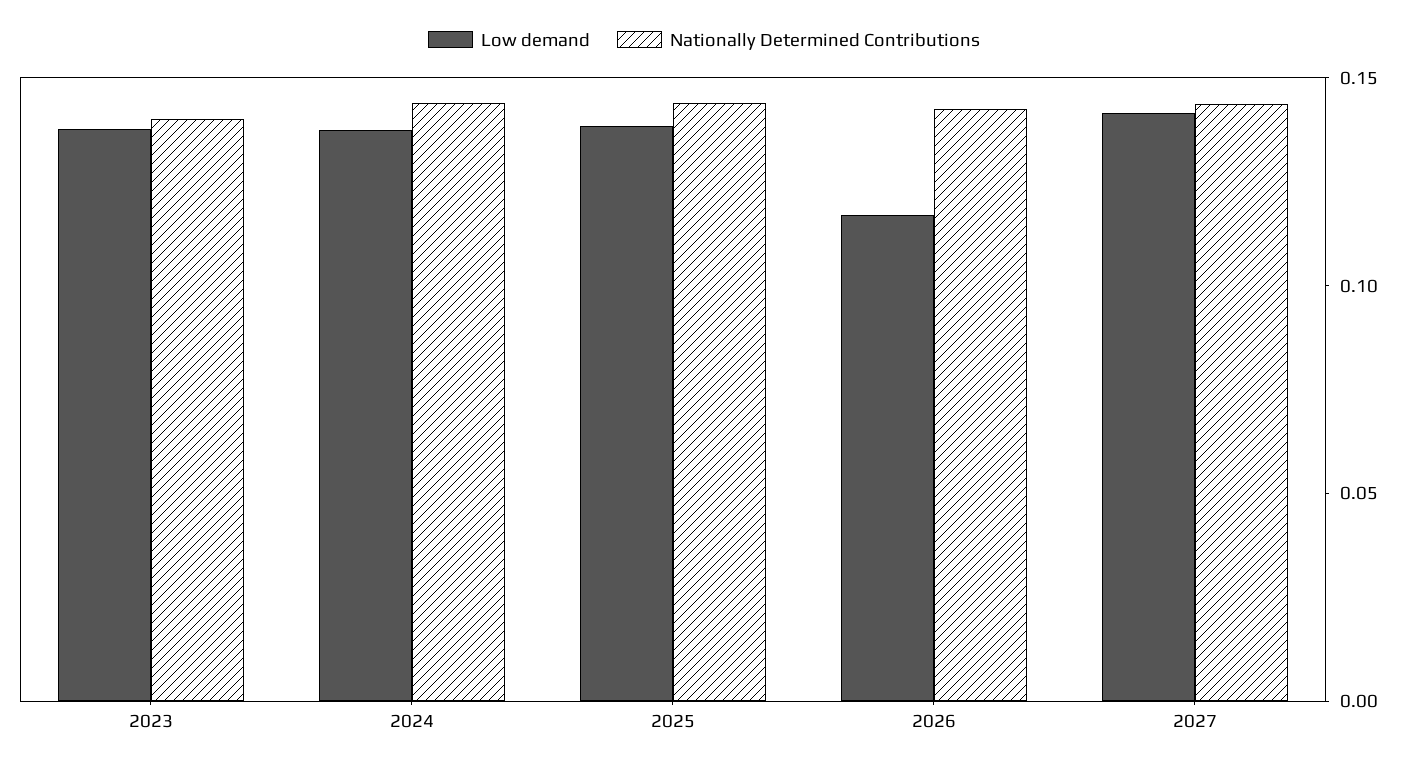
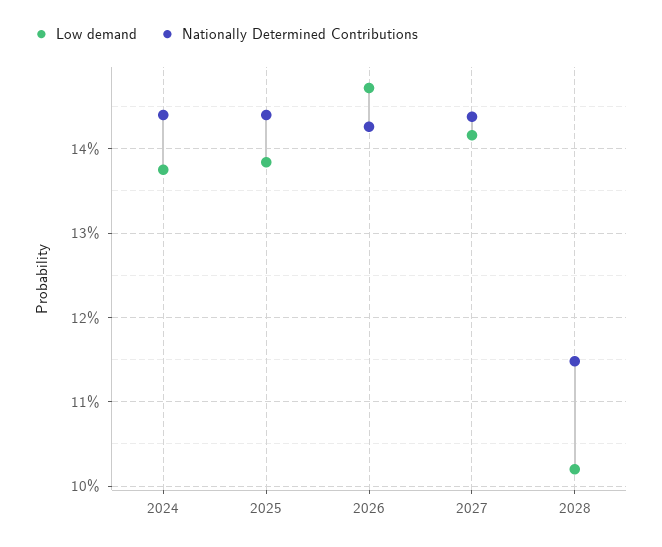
Low demand, 2023: 0.14 -> none
Nationally Determined Contributions, 2023: 0.14 -> none
Low demand, 2026: 0.12 -> 0.147
Low demand, 2028: none -> 0.102
Nationally Determined Contributions, 2028: none -> 0.115

